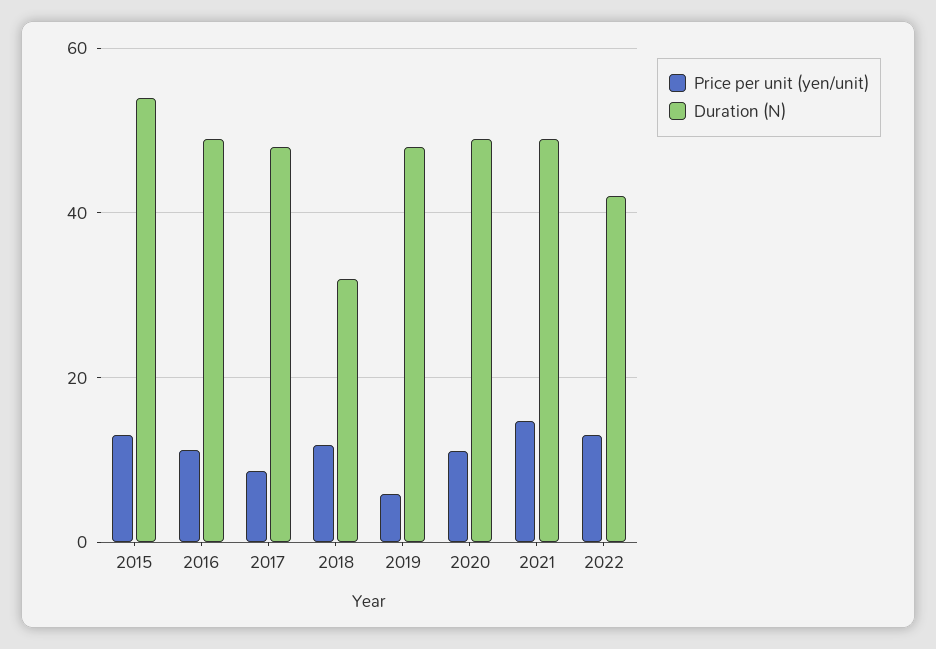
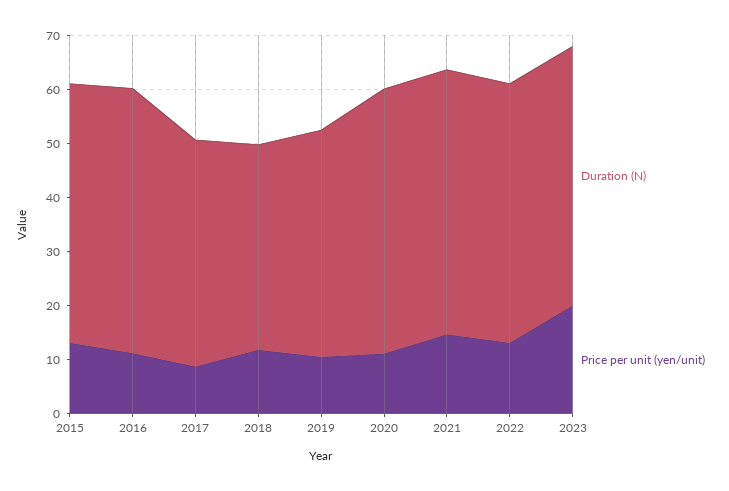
Duration (N), 2015: 54 -> 48
Duration (N), 2017: 48 -> 42
Duration (N), 2018: 32 -> 38
Price per unit (yen/unit), 2019: 6 -> 10
Duration (N), 2019: 48 -> 42
Duration (N), 2022: 42 -> 48
Duration (N), 2023: none -> 48
Price per unit (yen/unit), 2023: none -> 20

